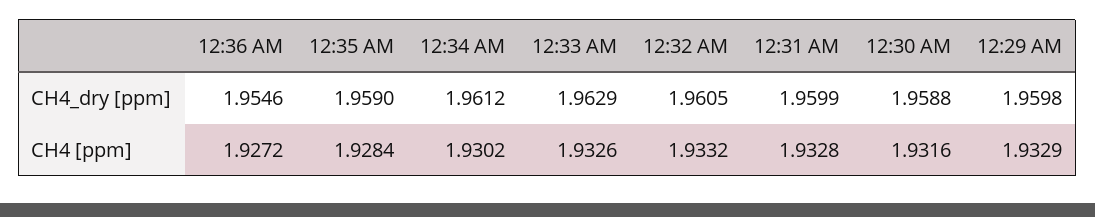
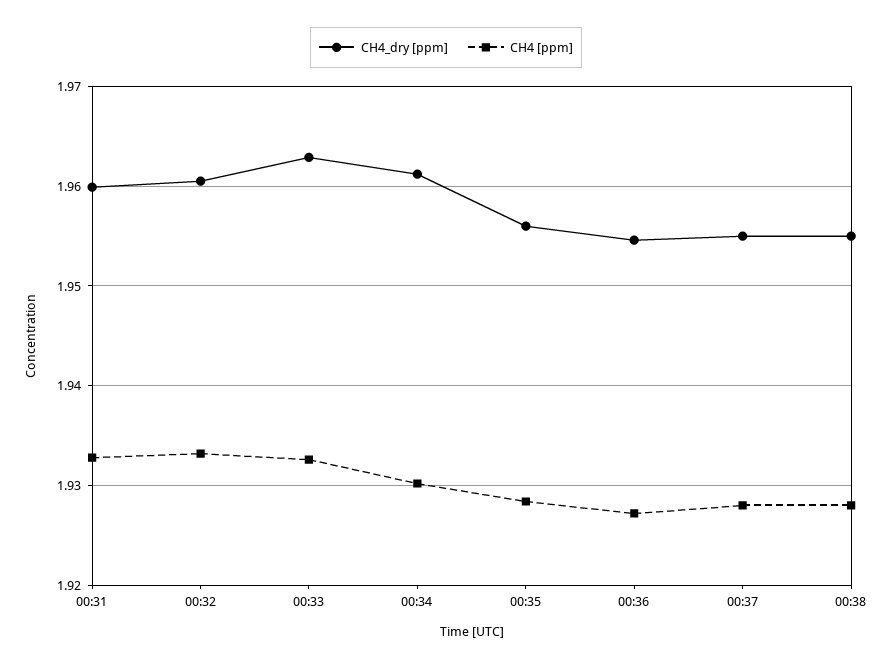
CH4_dry [ppm], 12:35 AM: 1.959 -> 1.956
CH4_dry [ppm], 12:30 AM: 1.9588 -> none
CH4_dry [ppm], 12:29 AM: 1.9598 -> none
CH4 [ppm], 12:30 AM: 1.9316 -> none
CH4 [ppm], 12:29 AM: 1.9329 -> none
CH4_dry [ppm], 00:37: none -> 1.955
CH4 [ppm], 00:37: none -> 1.928
CH4_dry [ppm], 00:38: none -> 1.955
CH4 [ppm], 00:38: none -> 1.928

